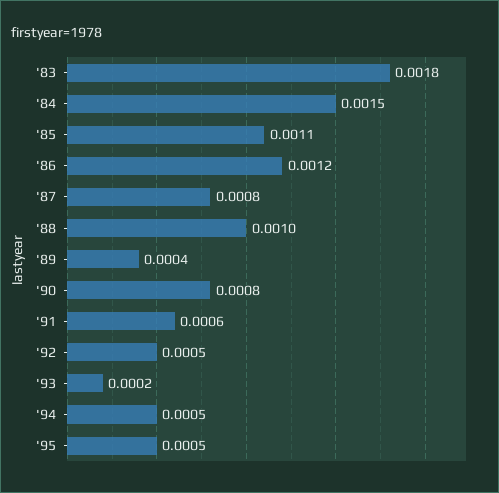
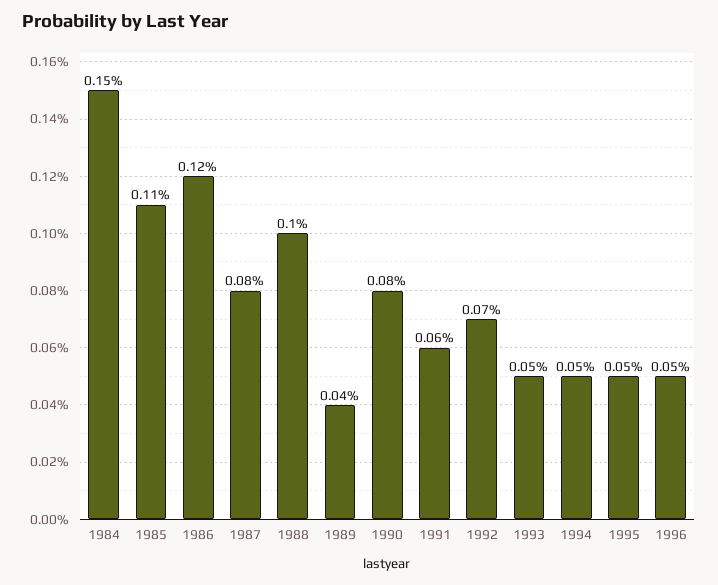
'83: 0.0018 -> none
'92: 0.0005 -> 0.0007
'93: 0.0002 -> 0.0005
1996: none -> 0.0005

